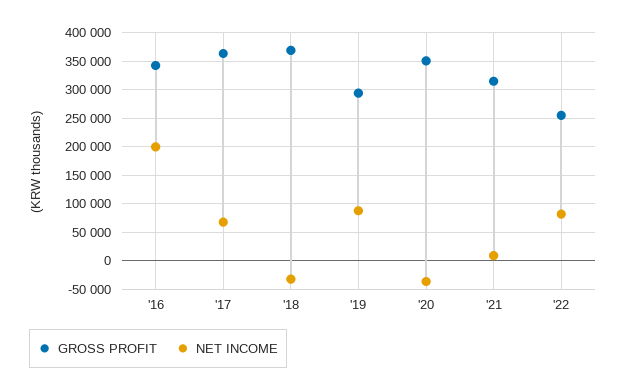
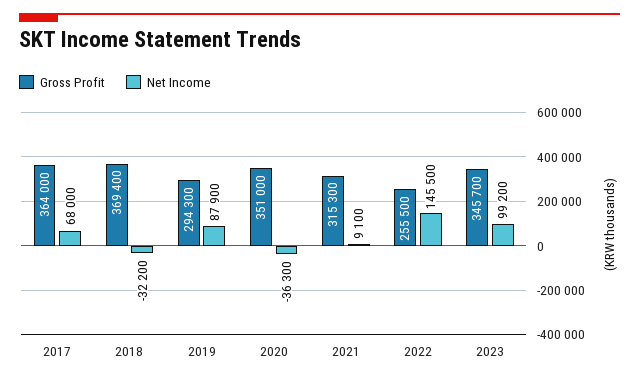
GROSS PROFIT, '16: 350000 -> none
NET INCOME, '16: 200000 -> none
NET INCOME, '22: 75000 -> 145500
GROSS PROFIT, 2023: none -> 345700
NET INCOME, 2023: none -> 99200

